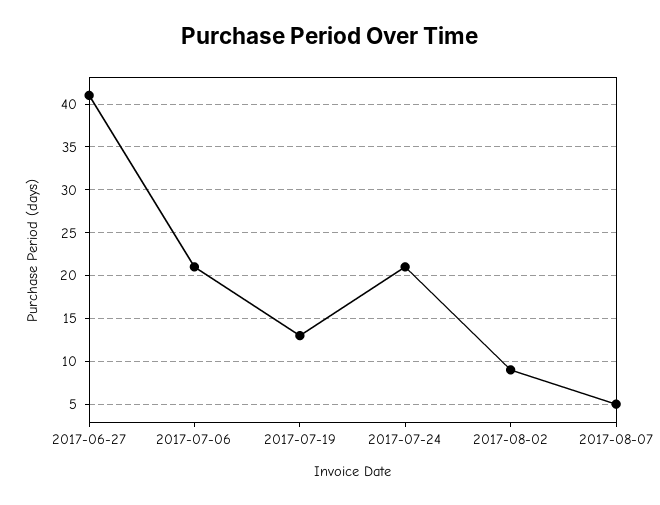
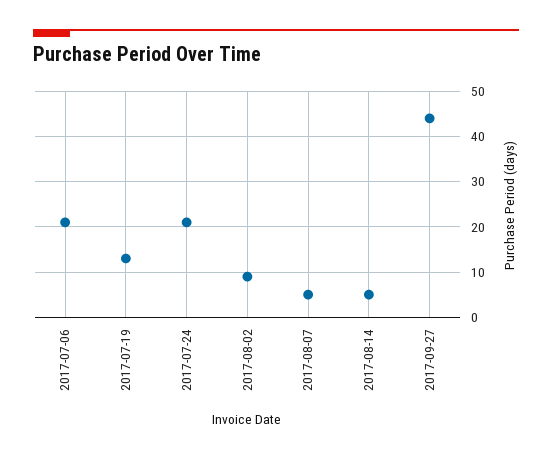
2017-06-27: 41 -> none
2017-08-14: none -> 5
2017-09-27: none -> 45

